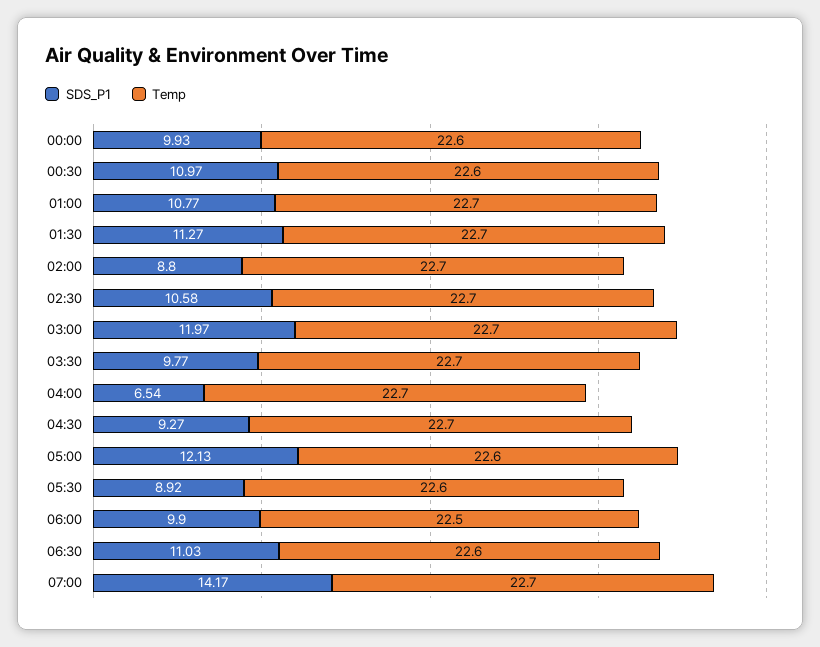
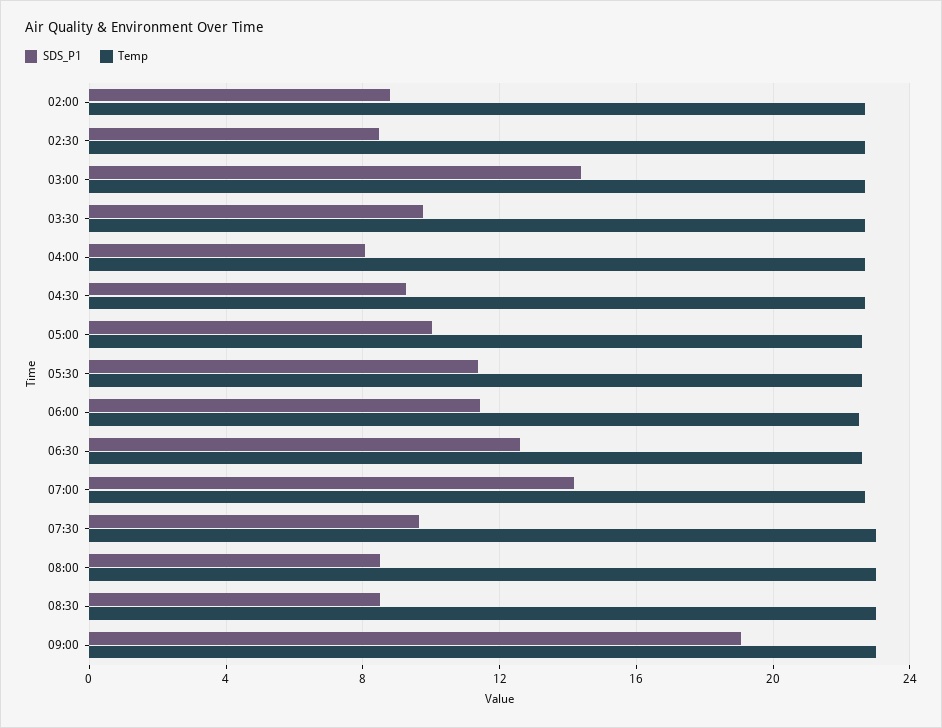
SDS_P1, 00:00: 9.93 -> none
Temp, 00:00: 22.6 -> none
SDS_P1, 00:30: 10.97 -> none
Temp, 00:30: 22.6 -> none
SDS_P1, 01:00: 10.77 -> none
Temp, 01:00: 22.7 -> none
SDS_P1, 01:30: 11.27 -> none
Temp, 01:30: 22.7 -> none
SDS_P1, 02:30: 10.58 -> 8.5
SDS_P1, 03:00: 11.97 -> 14.5
SDS_P1, 04:00: 6.54 -> 8
SDS_P1, 05:00: 12.13 -> 10
SDS_P1, 05:30: 8.92 -> 11.5
SDS_P1, 06:00: 9.9 -> 11.5
SDS_P1, 06:30: 11.03 -> 12.5
SDS_P1, 07:30: none -> 9.5
Temp, 07:30: none -> 23
SDS_P1, 08:00: none -> 8.5
Temp, 08:00: none -> 23
SDS_P1, 08:30: none -> 8.5
Temp, 08:30: none -> 23
SDS_P1, 09:00: none -> 19
Temp, 09:00: none -> 23

